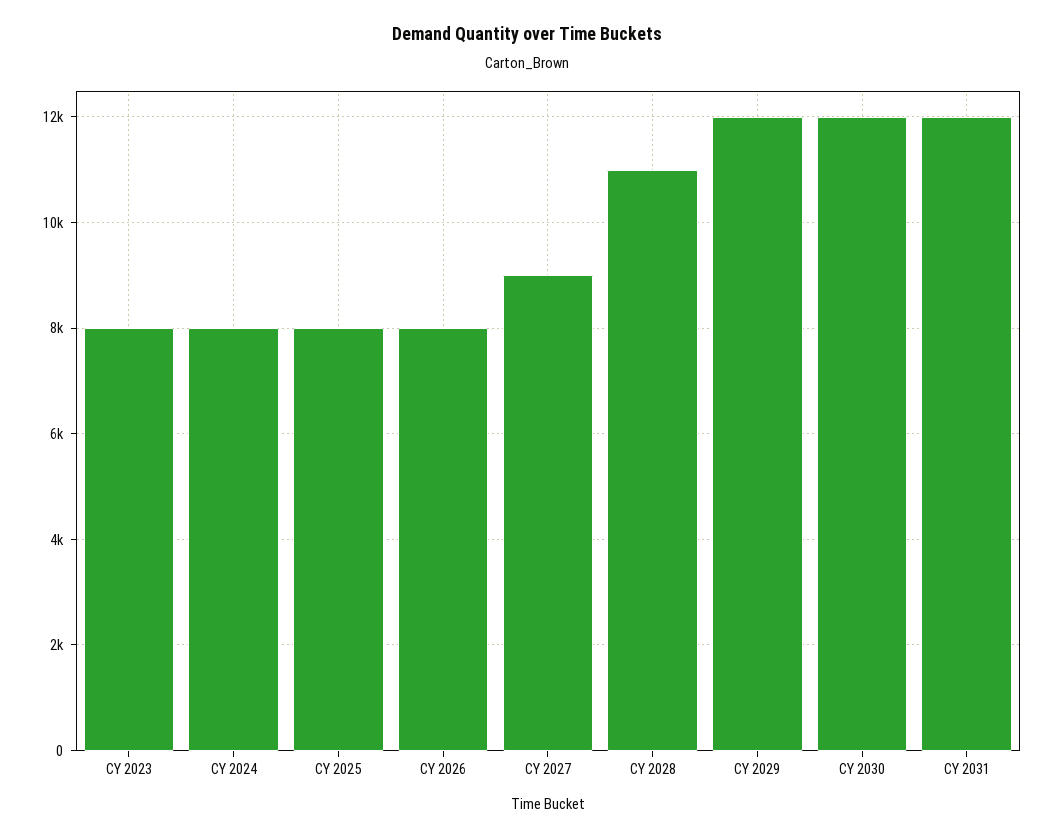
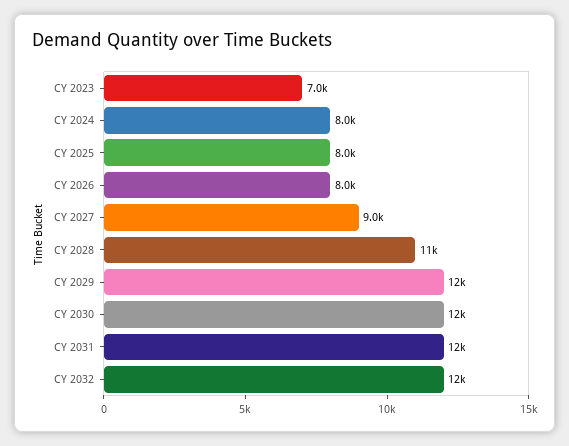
CY 2023: 8000 -> 7000
CY 2032: none -> 12000

